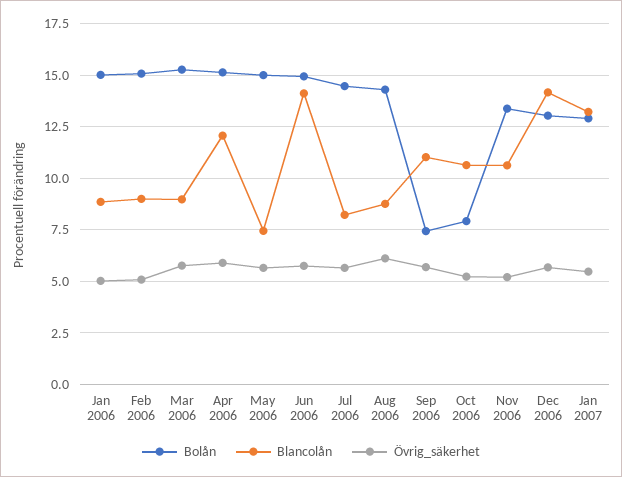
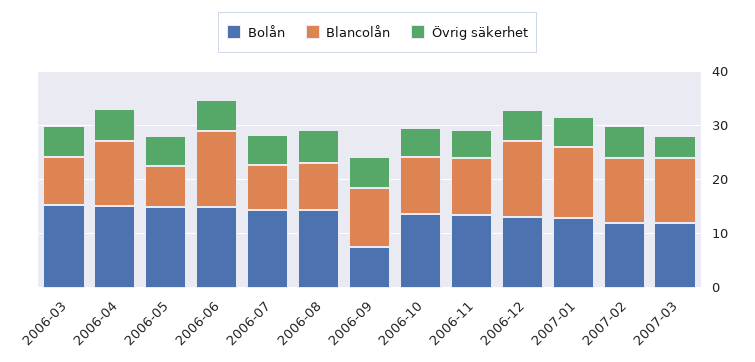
Bolån, Jan 2006: 15 -> none
Blancolån, Jan 2006: 9 -> none
Övrig_säkerhet, Jan 2006: 5 -> none
Bolån, Feb 2006: 15 -> none
Blancolån, Feb 2006: 9 -> none
Övrig_säkerhet, Feb 2006: 5 -> none
Bolån, Oct 2006: 8 -> 14
Bolån, 2007-02: none -> 12
Blancolån, 2007-02: none -> 12
Övrig_säkerhet, 2007-02: none -> 6
Bolån, 2007-03: none -> 12
Blancolån, 2007-03: none -> 12
Övrig_säkerhet, 2007-03: none -> 4

